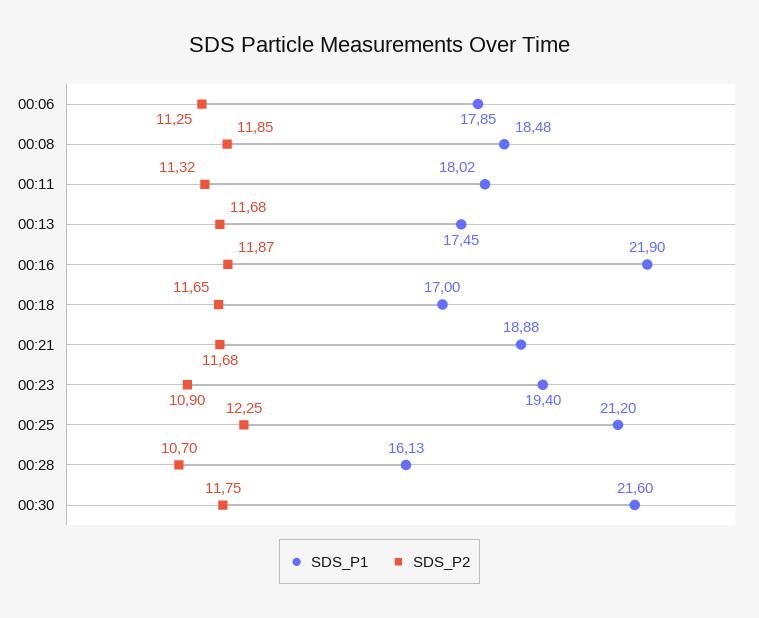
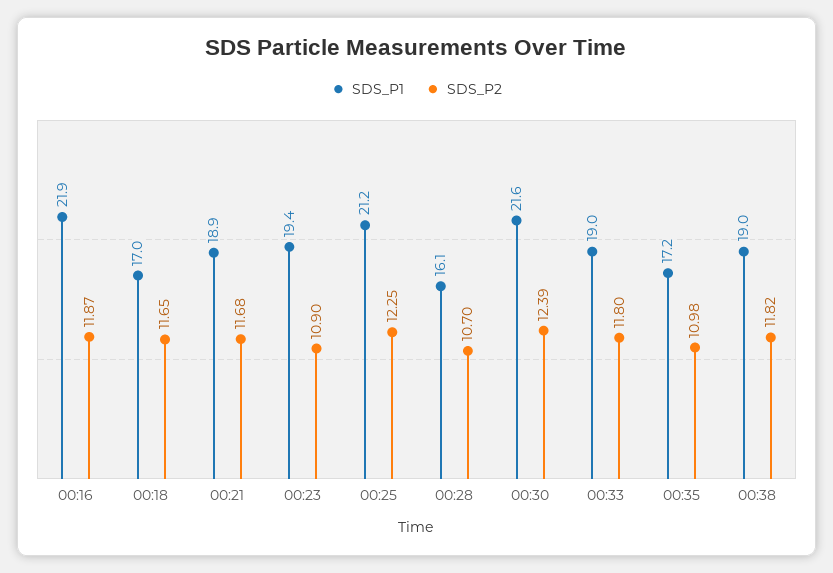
SDS_P1, 00:06: 17.85 -> none
SDS_P2, 00:06: 11.25 -> none
SDS_P1, 00:08: 18.48 -> none
SDS_P2, 00:08: 11.85 -> none
SDS_P1, 00:11: 18.02 -> none
SDS_P2, 00:11: 11.32 -> none
SDS_P1, 00:13: 17.45 -> none
SDS_P2, 00:13: 11.68 -> none
SDS_P2, 00:30: 11.75 -> 12.39
SDS_P1, 00:33: none -> 19
SDS_P2, 00:33: none -> 11.8
SDS_P1, 00:35: none -> 17.2
SDS_P2, 00:35: none -> 10.98
SDS_P1, 00:38: none -> 19
SDS_P2, 00:38: none -> 11.82

